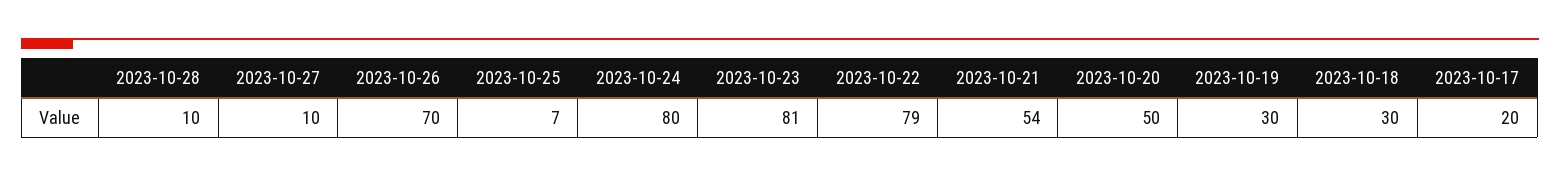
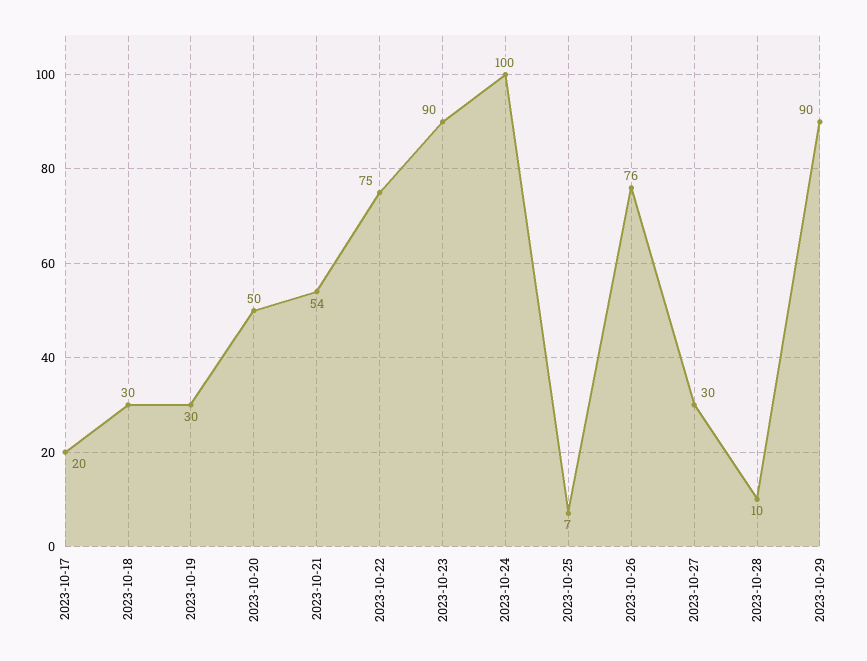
2023-10-27: 10 -> 30
2023-10-26: 70 -> 76
2023-10-24: 80 -> 100
2023-10-23: 81 -> 90
2023-10-22: 79 -> 75
2023-10-29: none -> 90

